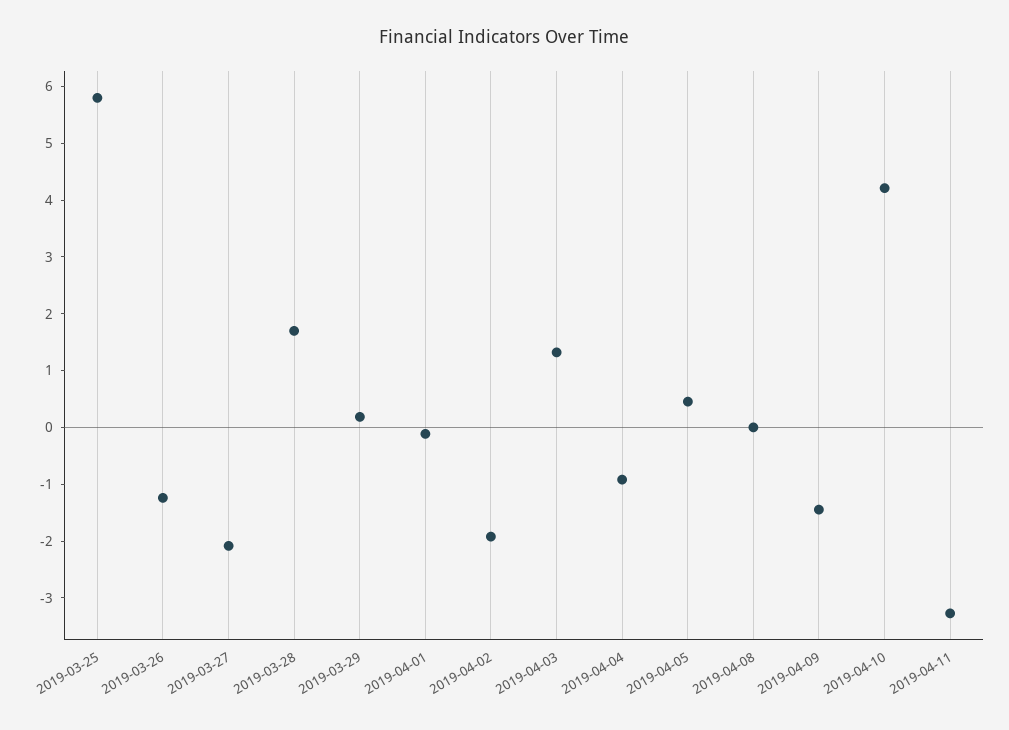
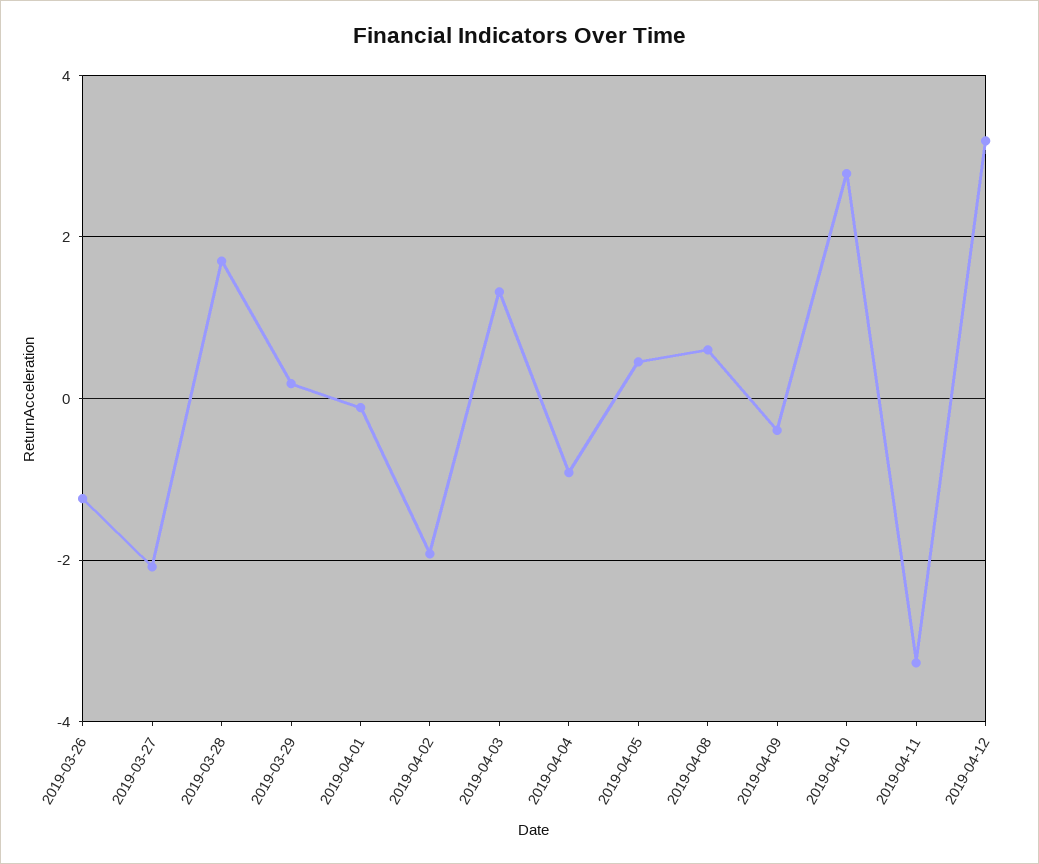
2019-03-25: 5.8 -> none
2019-04-08: 0 -> 0.6
2019-04-09: -1.4 -> -0.4
2019-04-10: 4.2 -> 2.8
2019-04-12: none -> 3.2

